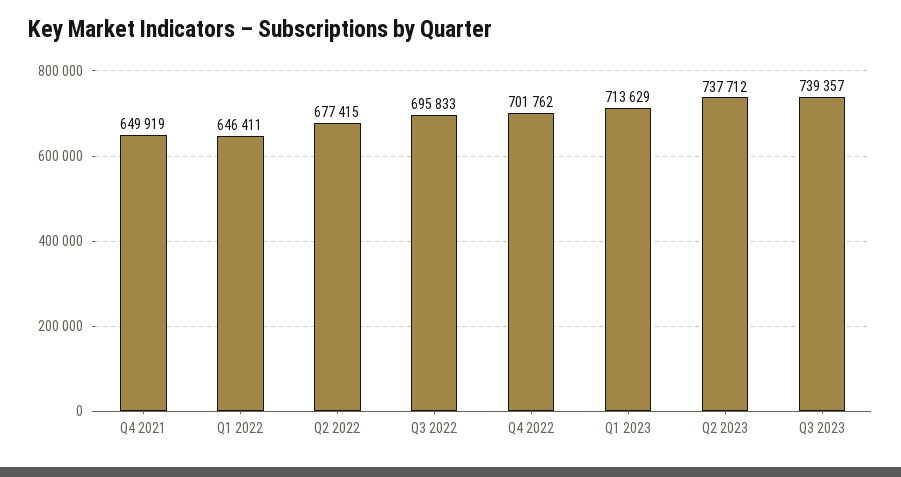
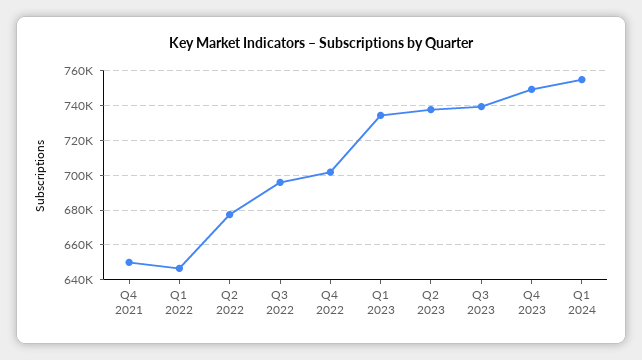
Q1 2023: 713629 -> 735000
Q4 2023: none -> 750000
Q1 2024: none -> 755000

